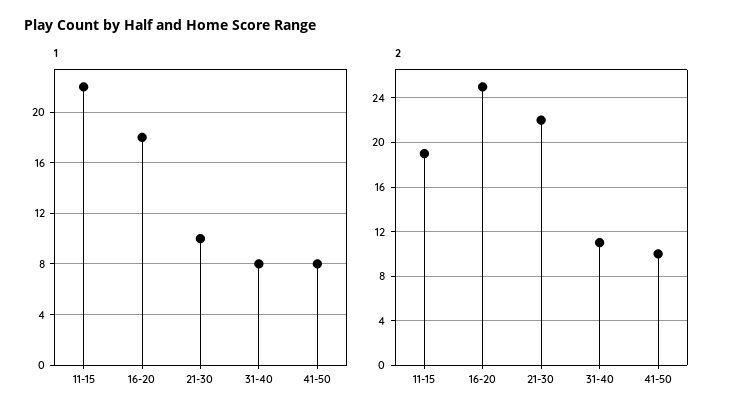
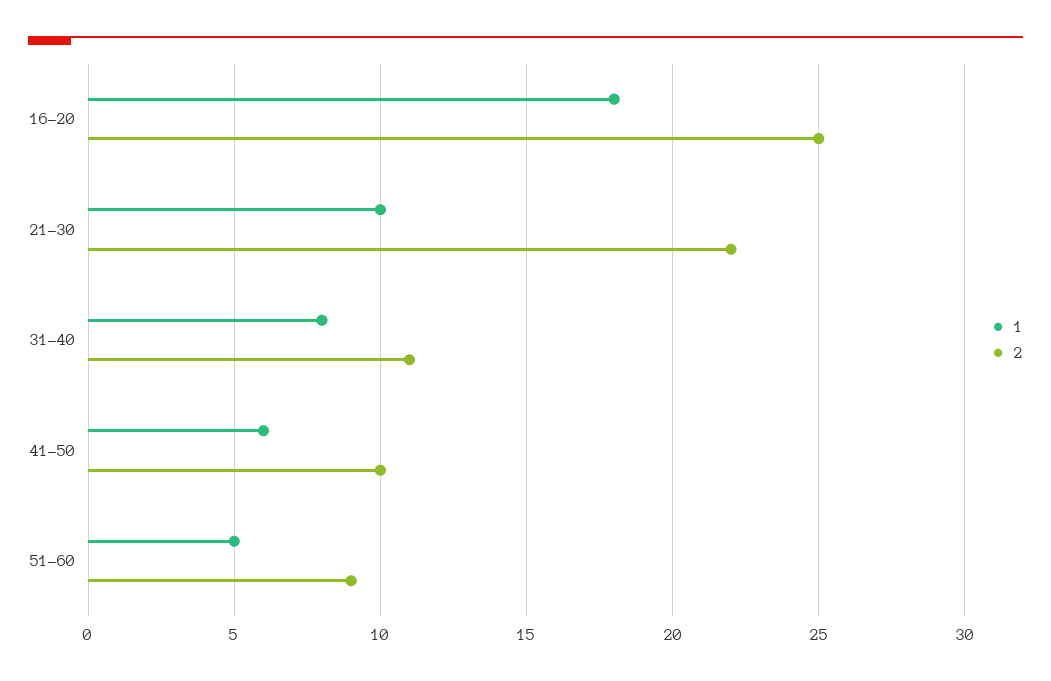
1, 11-15: 22 -> none
1, 41-50: 8 -> 6
2, 11-15: 19 -> none
1, 51-60: none -> 5
2, 51-60: none -> 9

